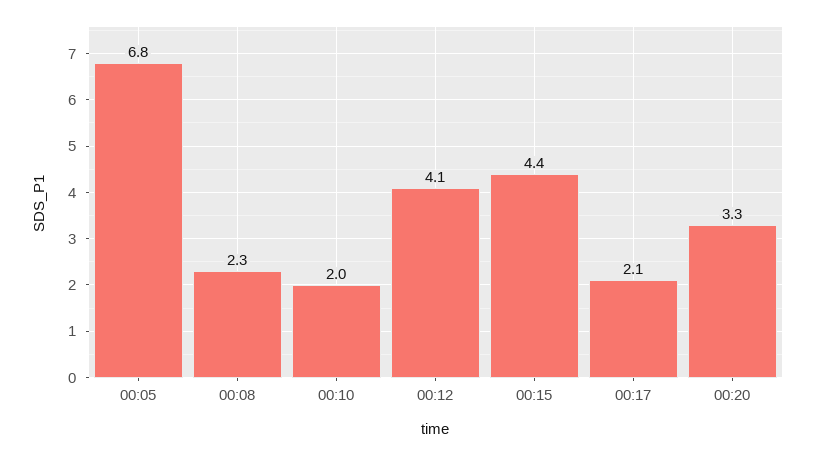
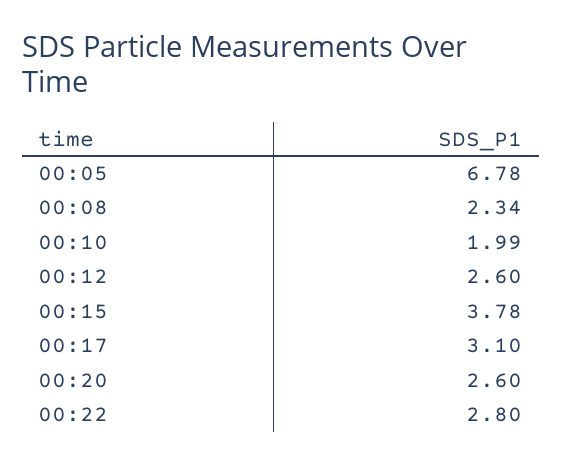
00:12: 4.1 -> 2.6
00:15: 4.4 -> 3.78
00:17: 2.1 -> 3.1
00:20: 3.3 -> 2.6
00:22: none -> 2.8

